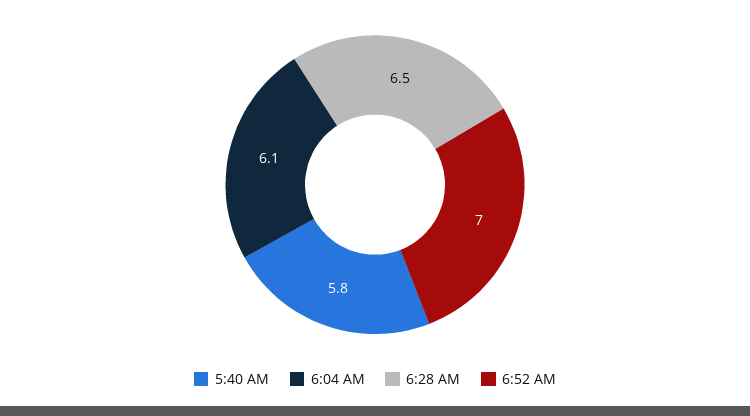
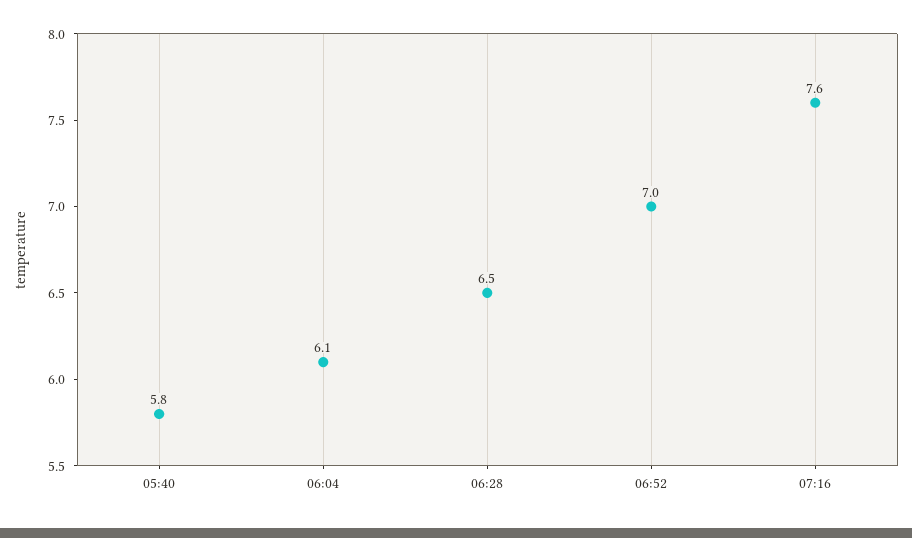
07:16: none -> 7.6

